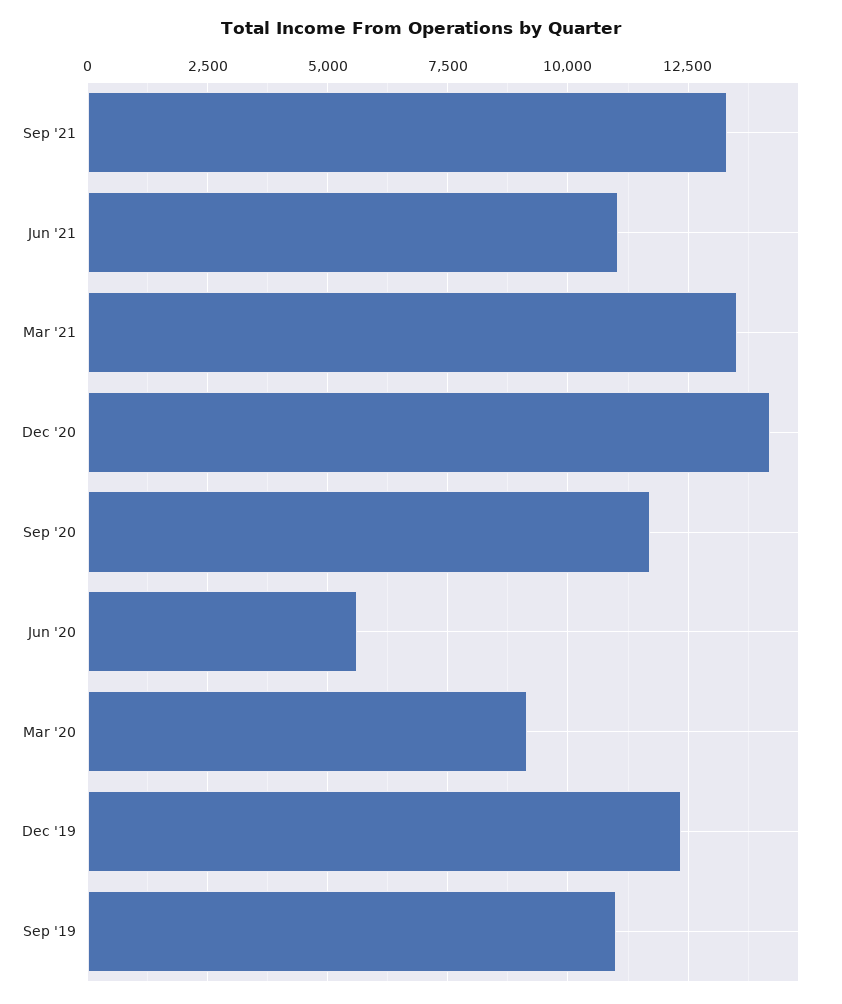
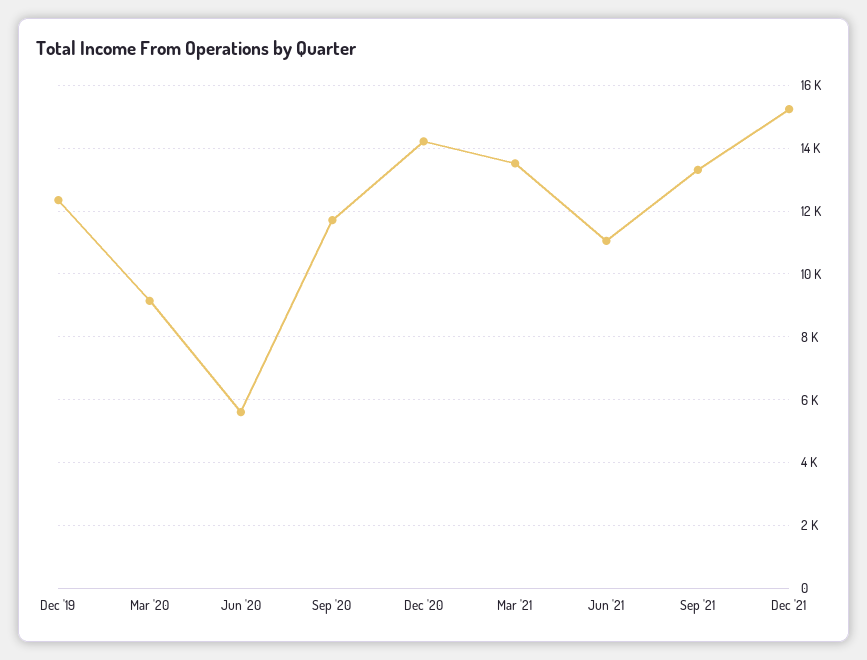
Sep '19: 11000 -> none
Dec '21: none -> 15200

